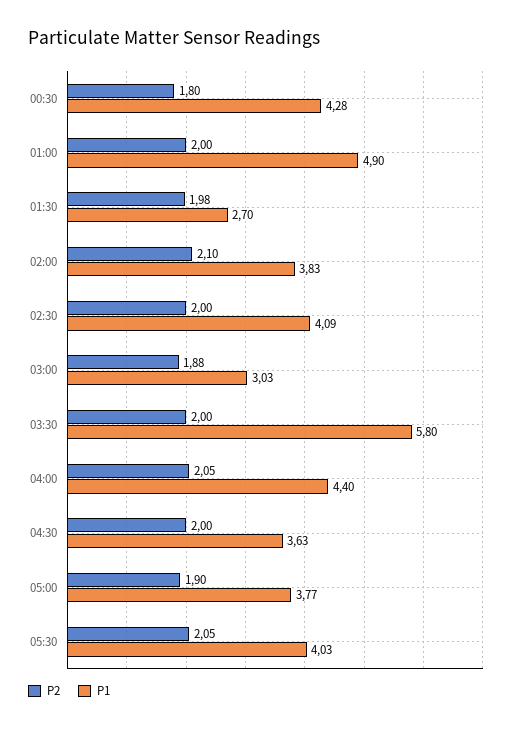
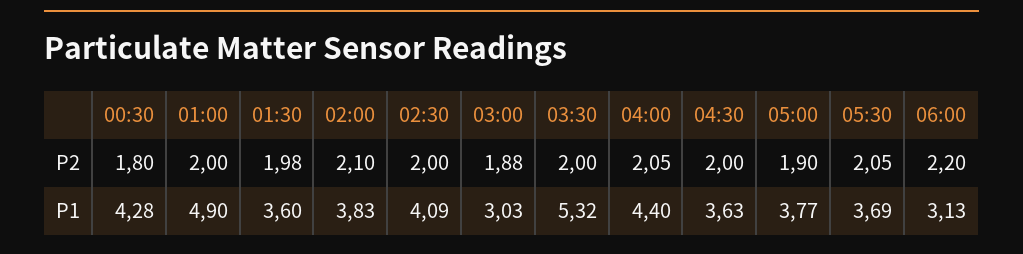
P1, 01:30: 2.7 -> 3.6
P1, 03:30: 5.8 -> 5.32
P1, 05:30: 4.03 -> 3.69
P2, 06:00: none -> 2.2
P1, 06:00: none -> 3.13

